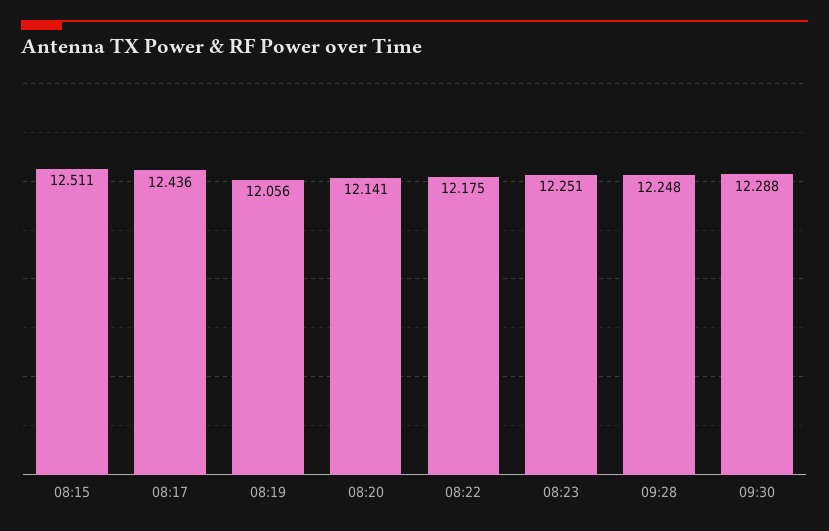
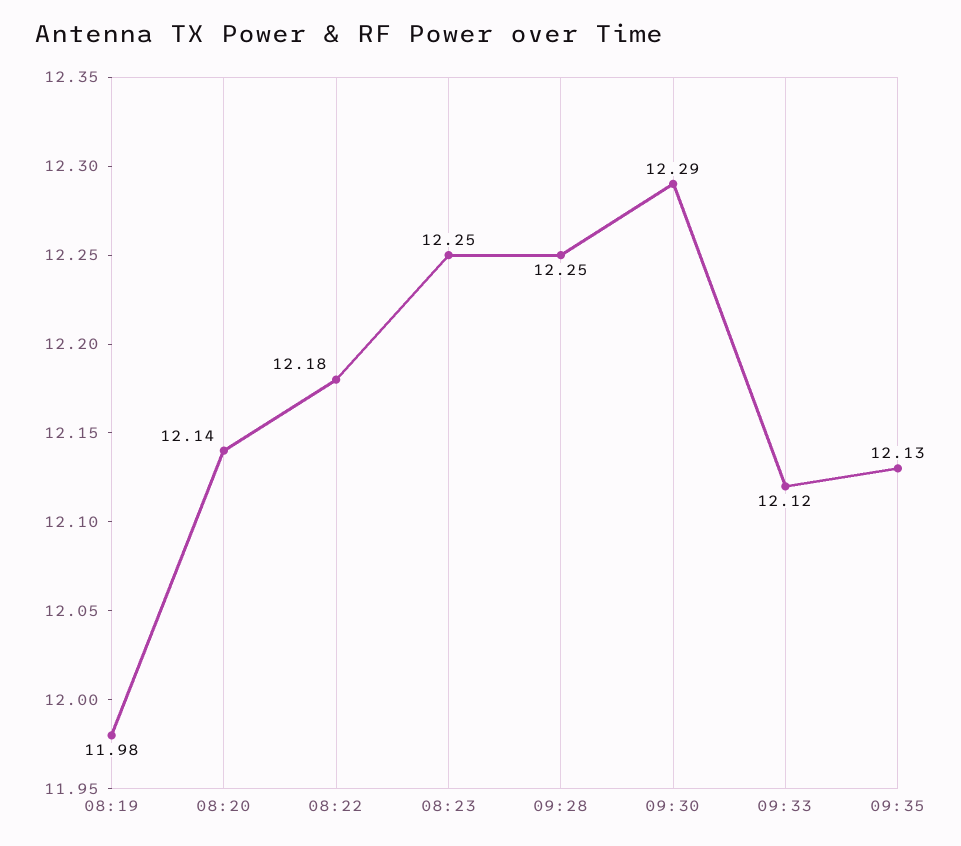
08:15: 12.511 -> none
08:17: 12.436 -> none
08:19: 12.056 -> 11.98
09:33: none -> 12.12
09:35: none -> 12.13

